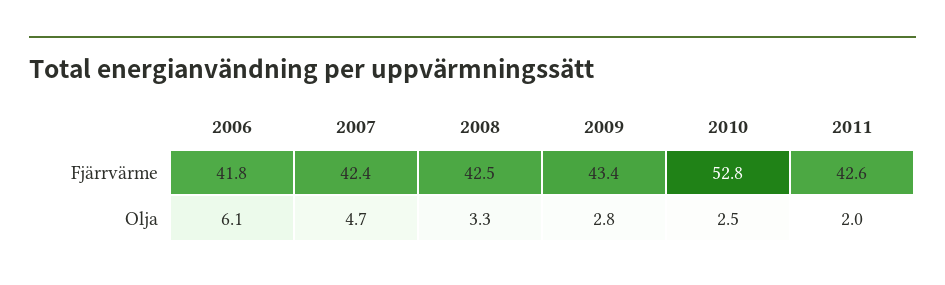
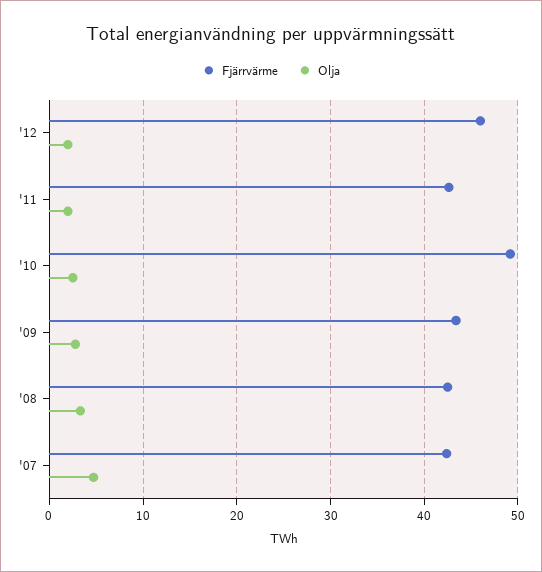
Fjärrvärme, 2006: 41.8 -> none
Fjärrvärme, 2010: 52.8 -> 49
Olja, 2006: 6.1 -> none
Fjärrvärme, '12: none -> 46
Olja, '12: none -> 2

